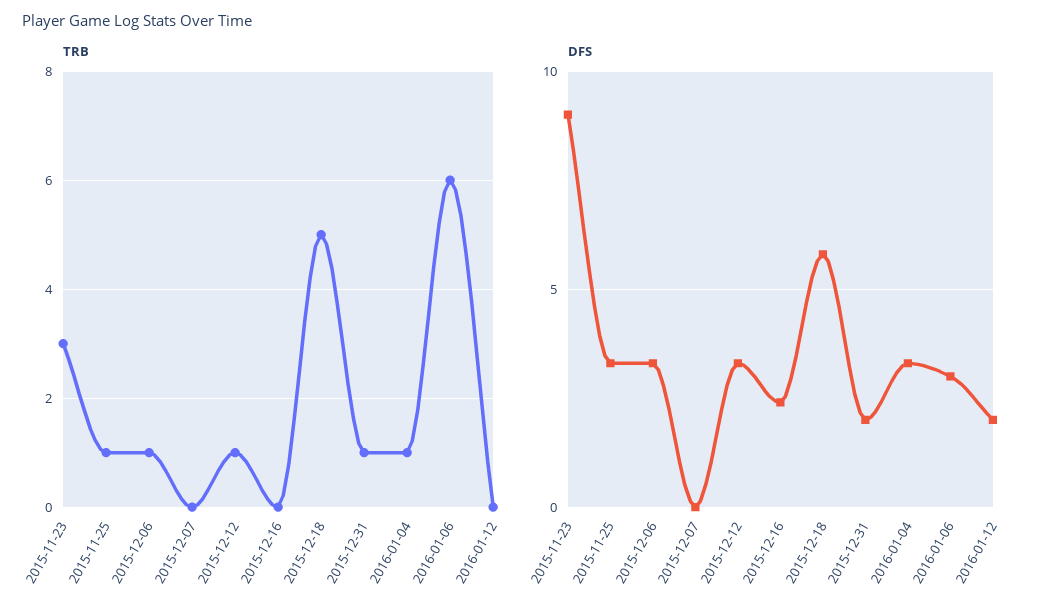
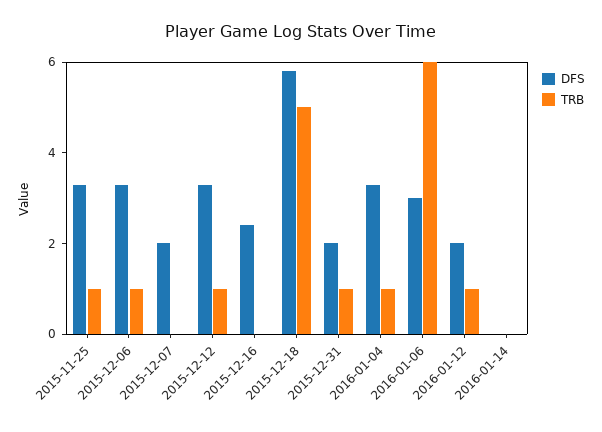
TRB, 2015-11-23: 3 -> none
TRB, 2016-01-12: 0 -> 1
DFS, 2015-11-23: 9 -> none
DFS, 2015-12-07: 0 -> 2
DFS, 2016-01-14: none -> 0
TRB, 2016-01-14: none -> 0

